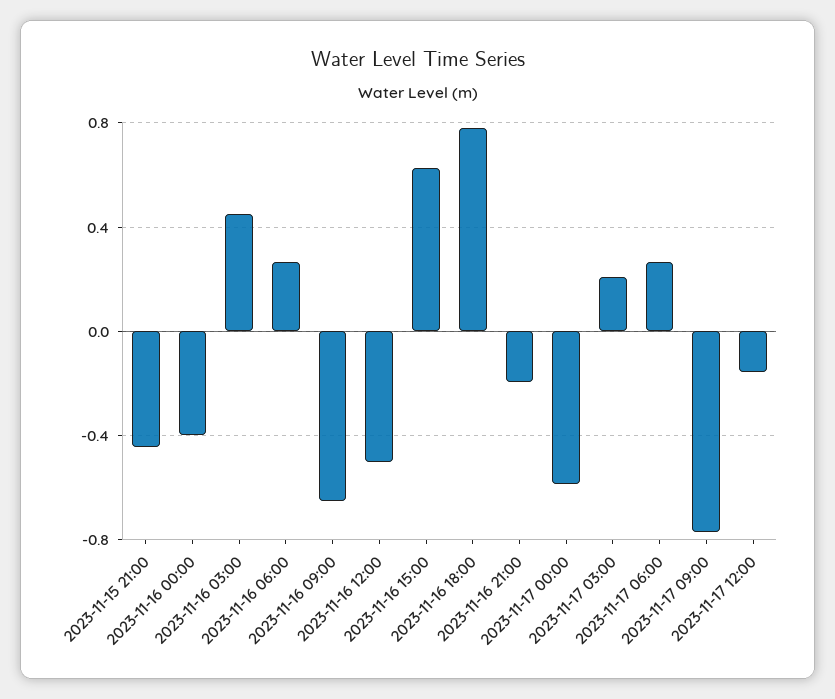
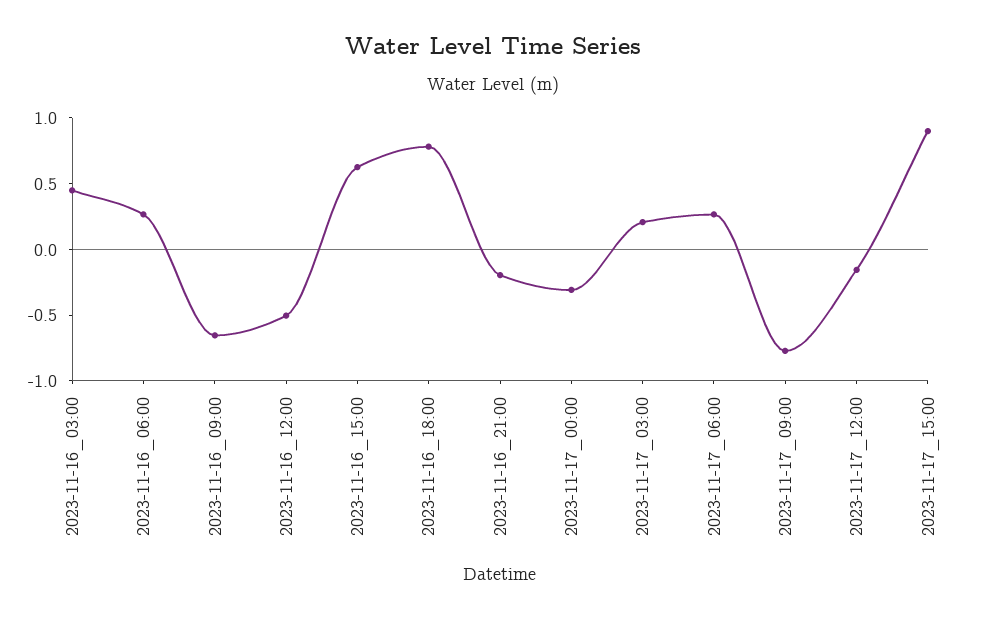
2023-11-15 21:00: -0.45 -> none
2023-11-16 00:00: -0.4 -> none
2023-11-17 00:00: -0.6 -> -0.3
2023-11-17_15:00: none -> 0.9

